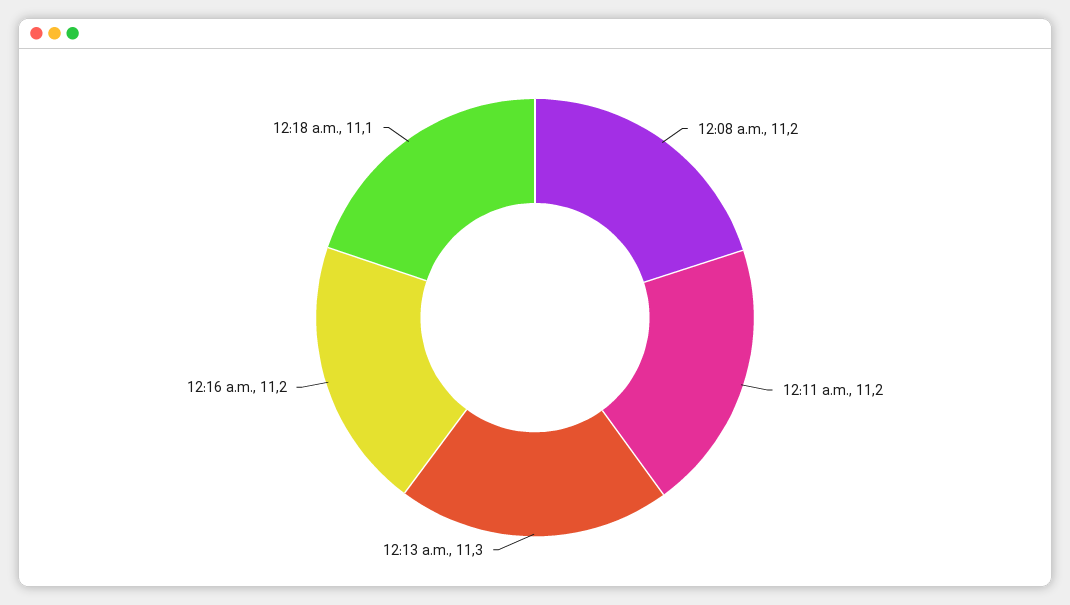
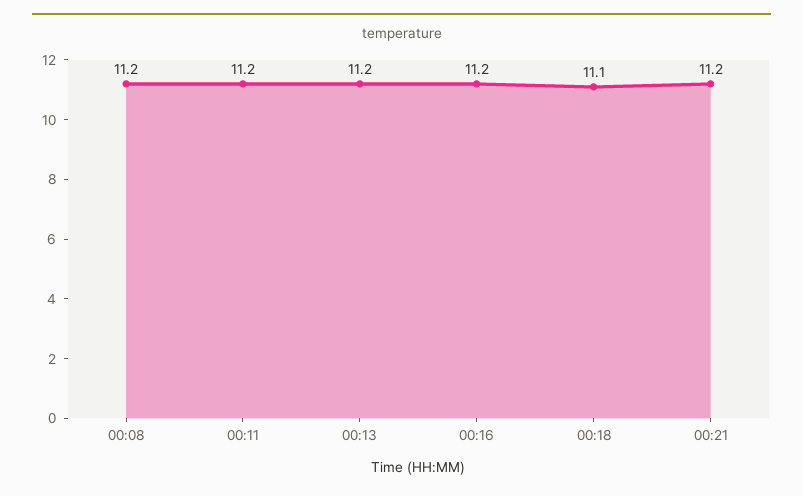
12:13 a.m.: 11.3 -> 11.2
00:21: none -> 11.2

